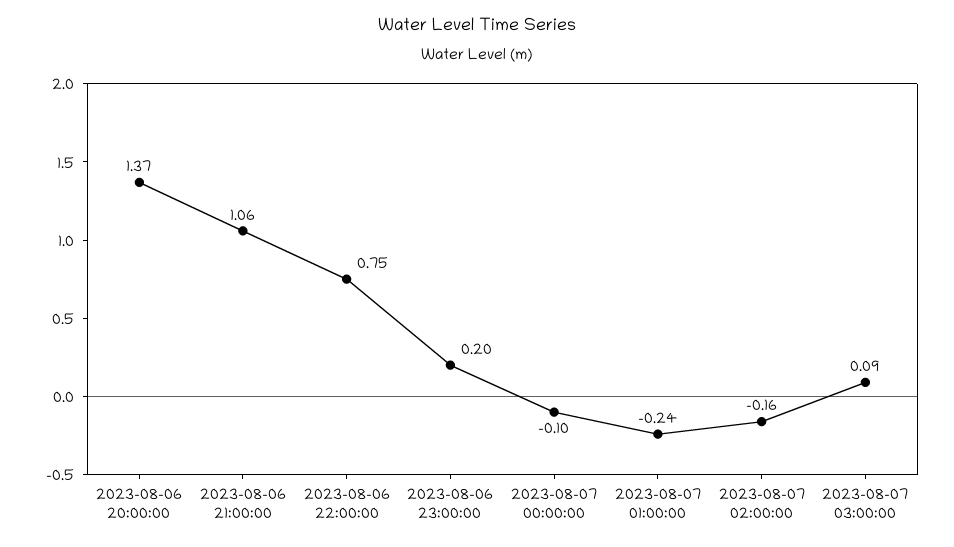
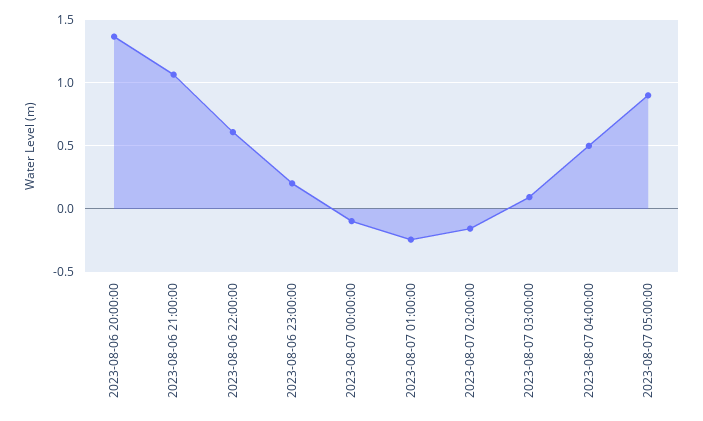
2023-08-06 22:00:00: 0.75 -> 0.6
2023-08-07 04:00:00: none -> 0.5
2023-08-07 05:00:00: none -> 0.9

